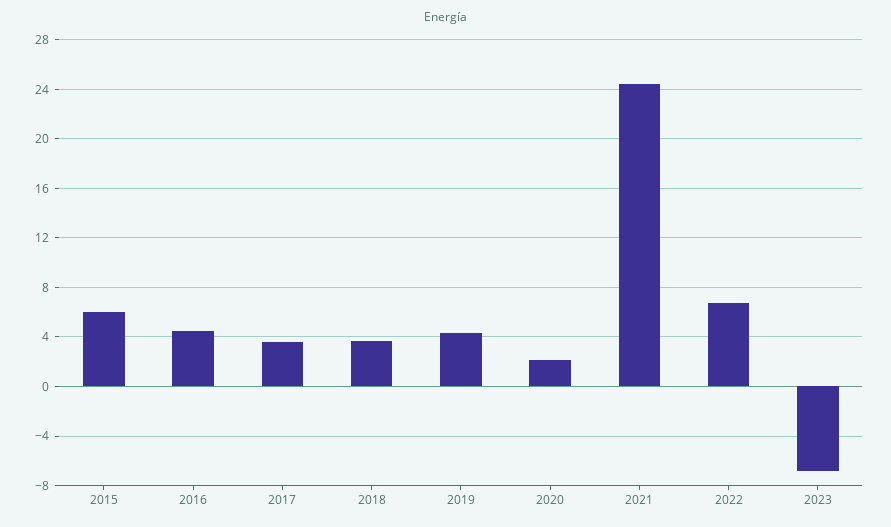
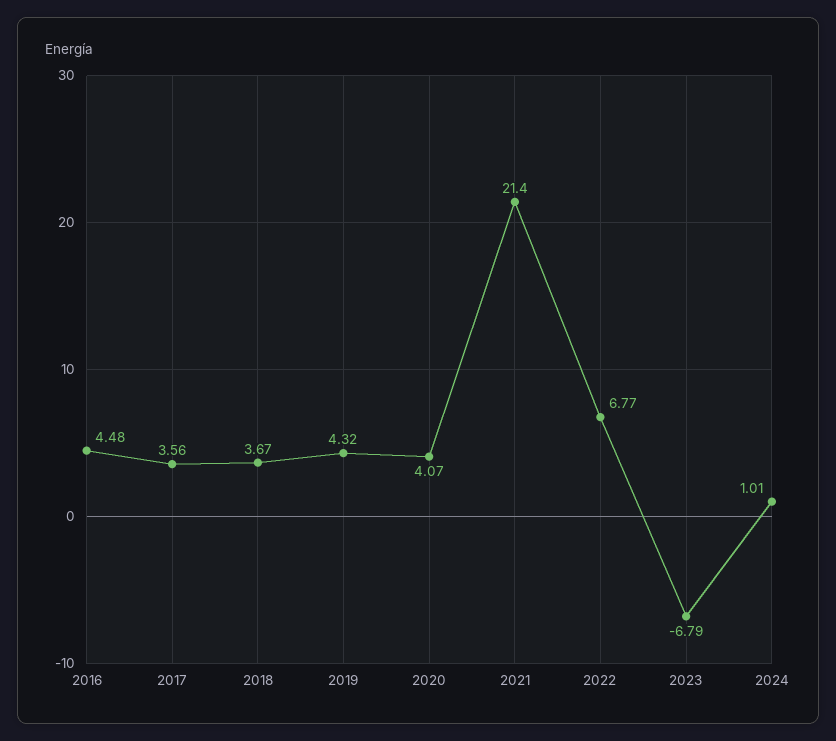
2015: 6 -> none
2020: 2 -> 4.07
2021: 24.5 -> 21.4
2024: none -> 1.01

